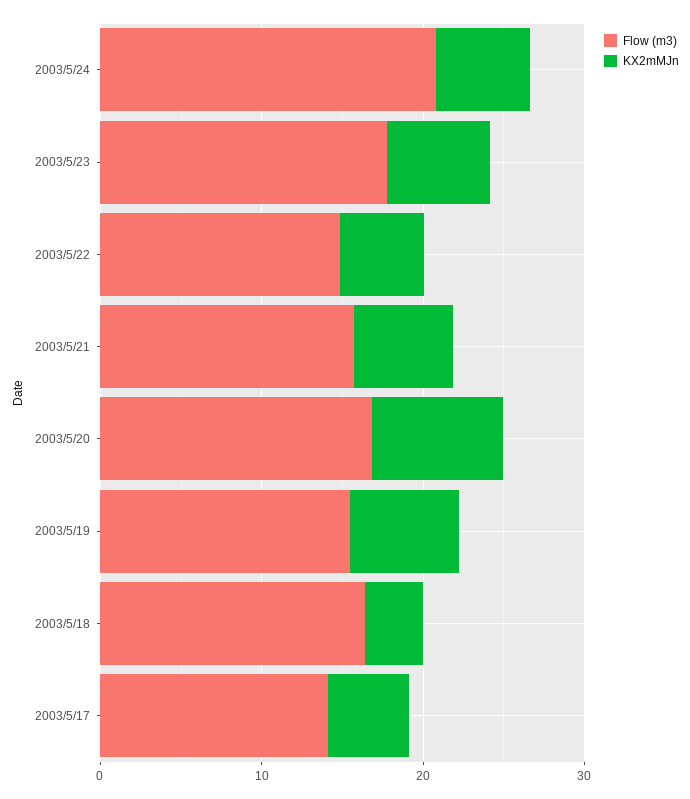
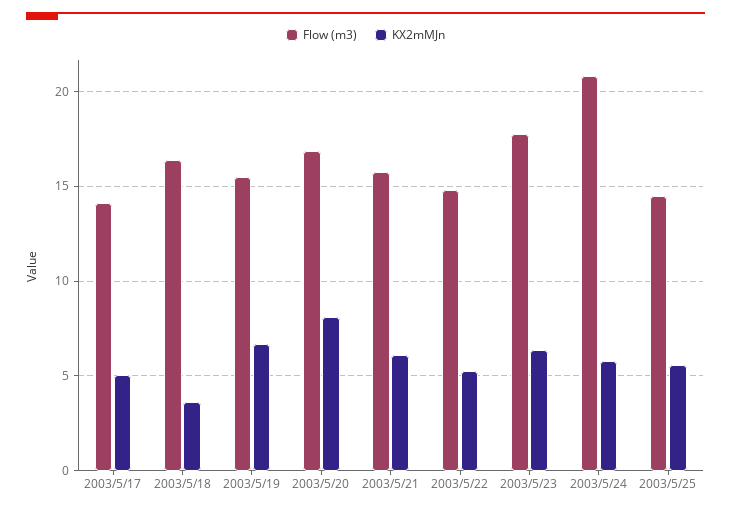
Flow (m3), 2003/5/25: none -> 14.5
KX2mMJn, 2003/5/25: none -> 5.5

